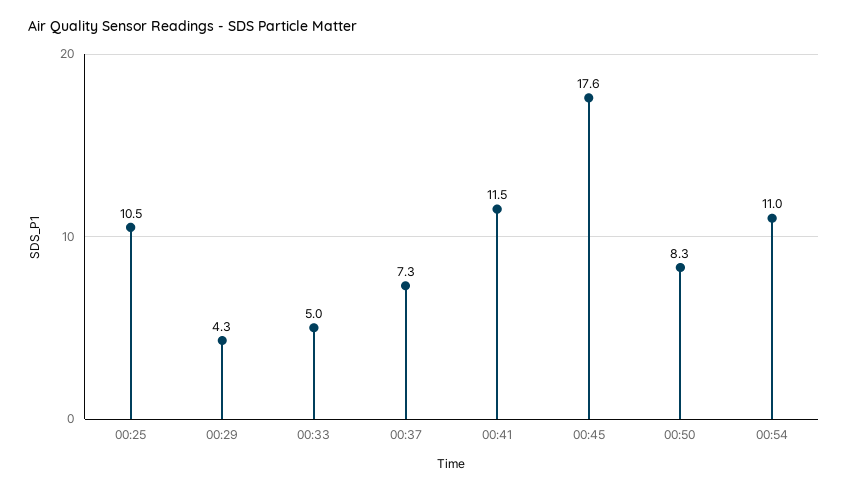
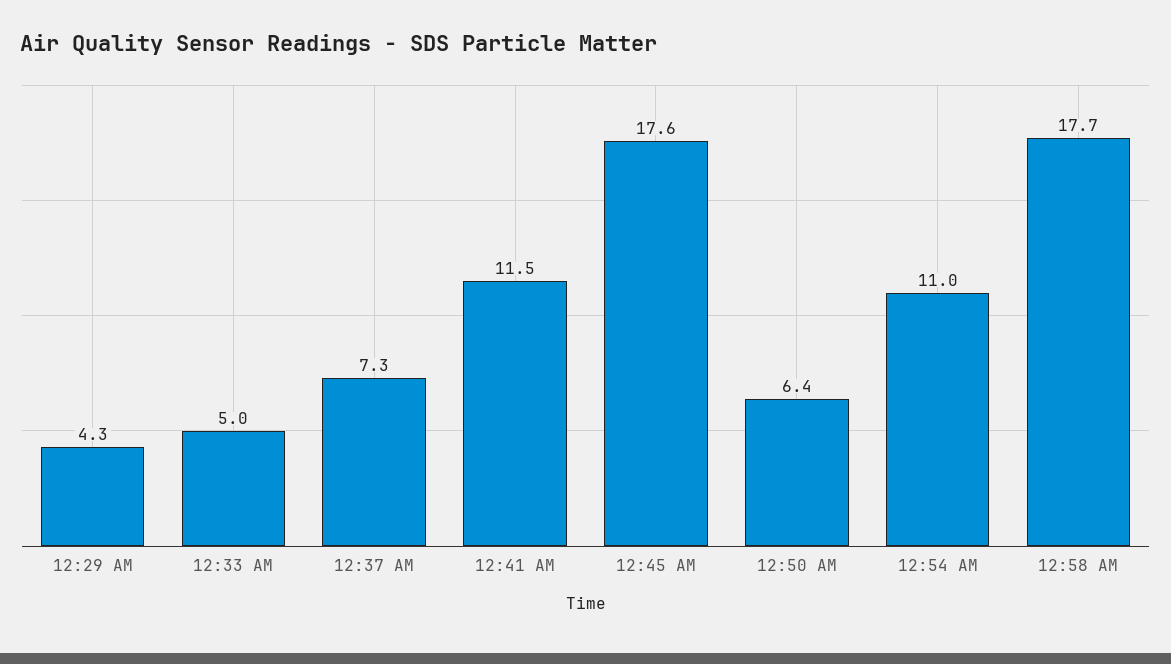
00:25: 10.5 -> none
00:50: 8.3 -> 6.4
12:58 AM: none -> 17.7

